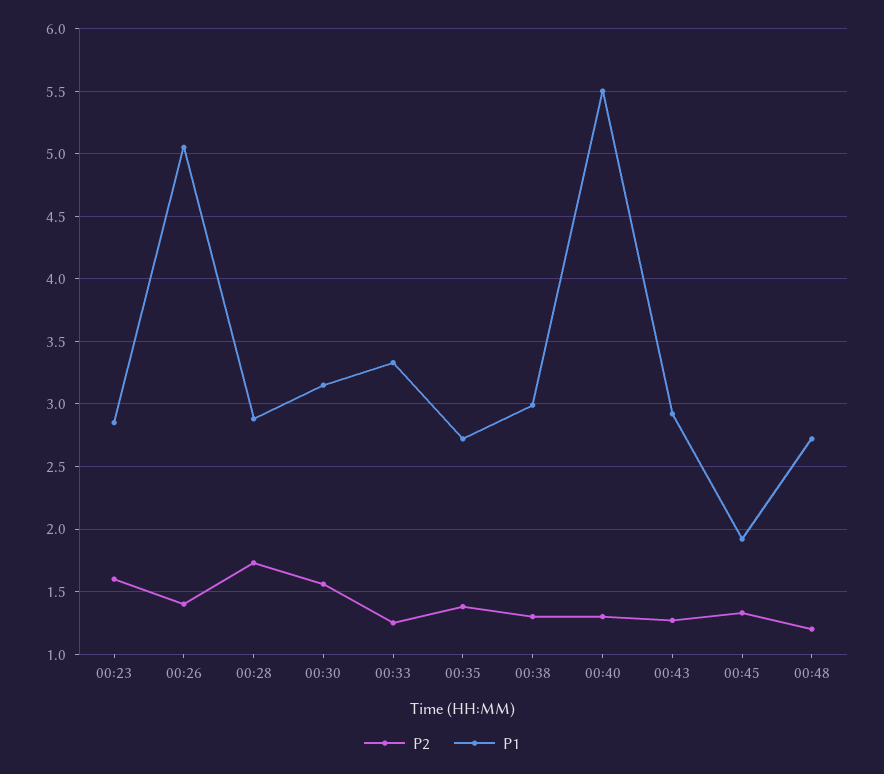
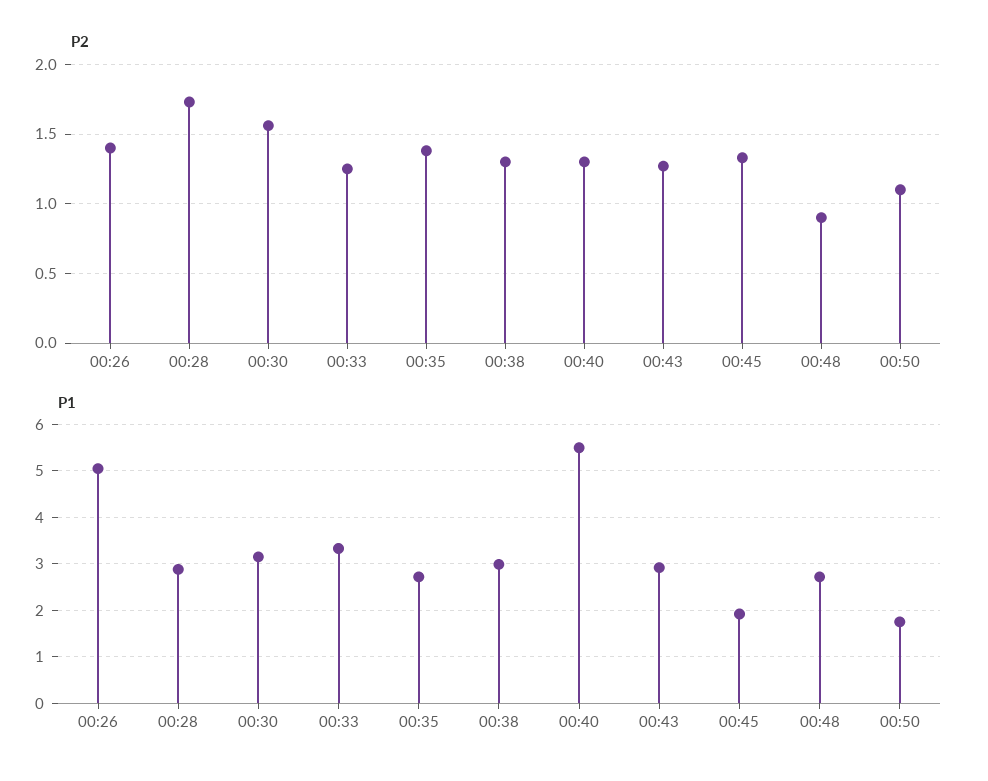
P2, 00:23: 1.6 -> none
P1, 00:23: 2.85 -> none
P2, 00:48: 1.2 -> 0.9
P2, 00:50: none -> 1.1
P1, 00:50: none -> 1.8

